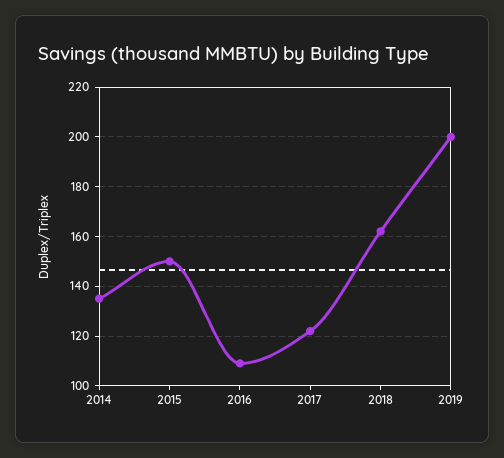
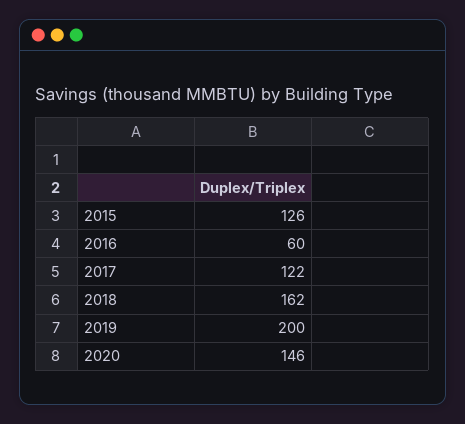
2014: 135 -> none
2015: 150 -> 126
2016: 110 -> 60
2020: none -> 146

